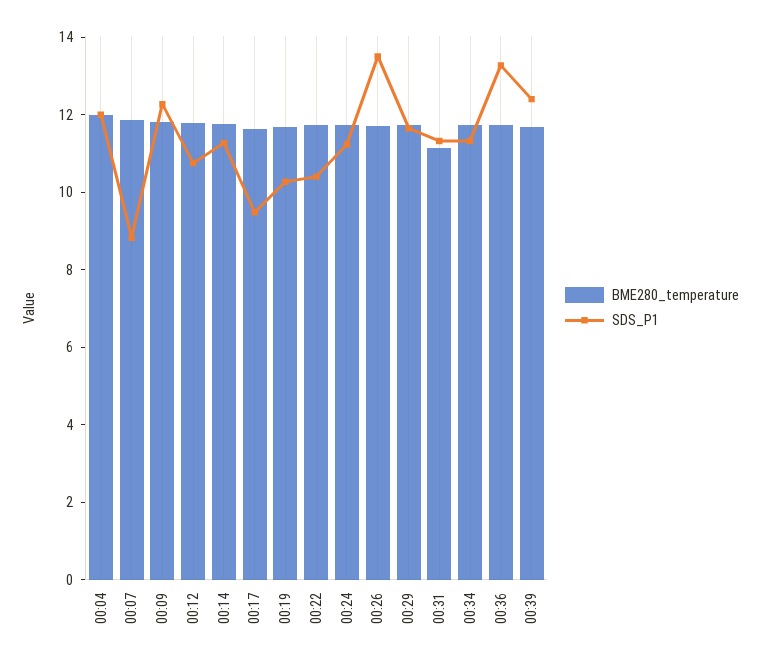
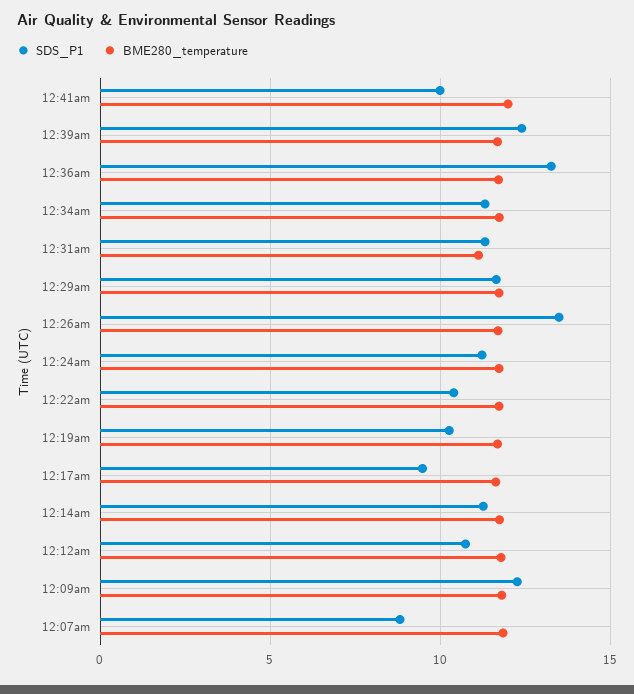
BME280_temperature, 00:04: 12 -> none
SDS_P1, 00:04: 12 -> none
SDS_P1, 12:41am: none -> 10
BME280_temperature, 12:41am: none -> 12

